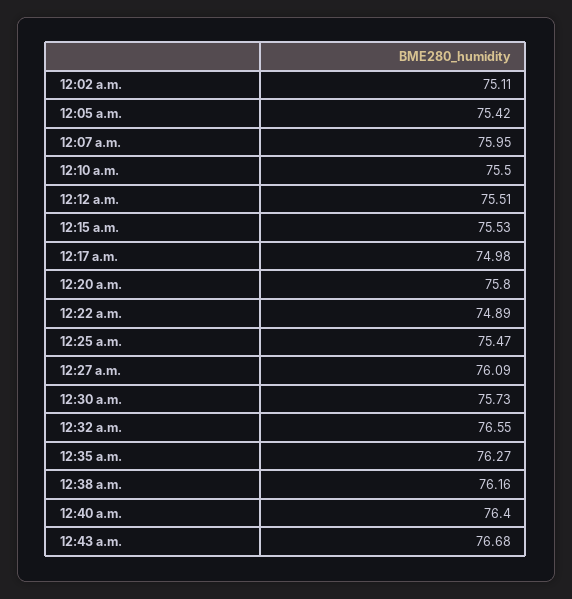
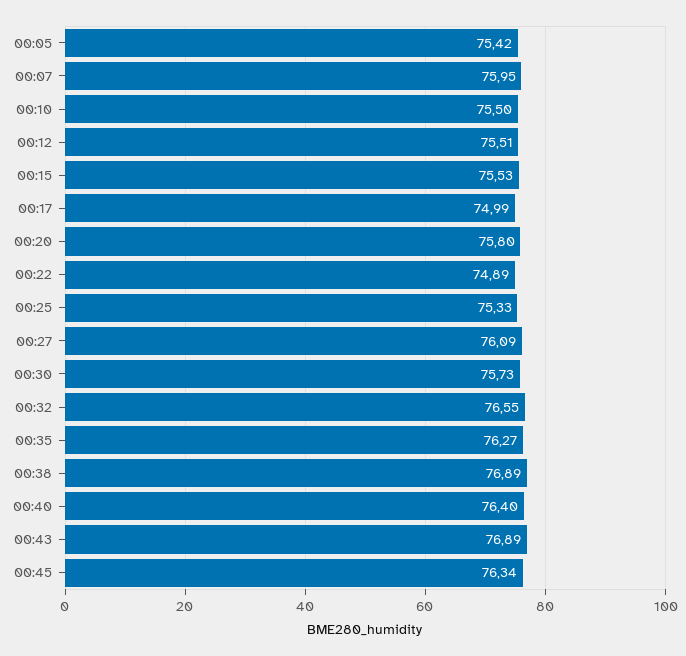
12:02 a.m.: 75.11 -> none
12:17 a.m.: 74.98 -> 74.99
12:25 a.m.: 75.47 -> 75.33
12:38 a.m.: 76.16 -> 76.89
12:43 a.m.: 76.68 -> 76.89
00:45: none -> 76.34

